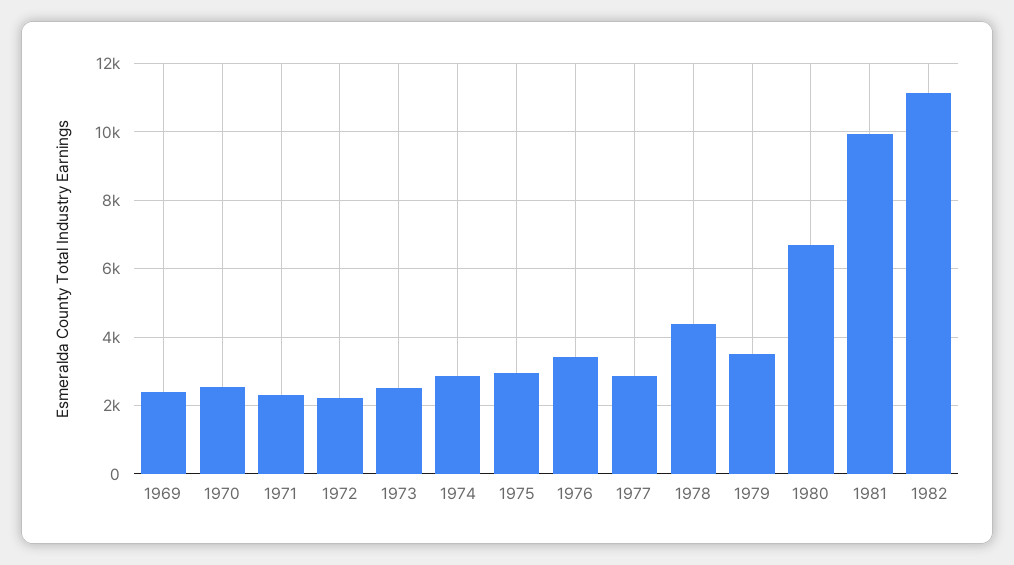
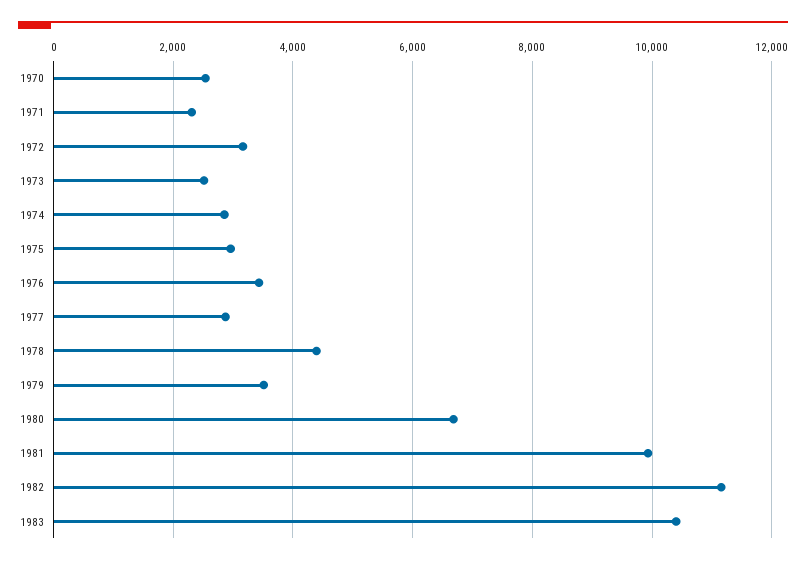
1969: 2400 -> none
1972: 2200 -> 3200
1983: none -> 10400

